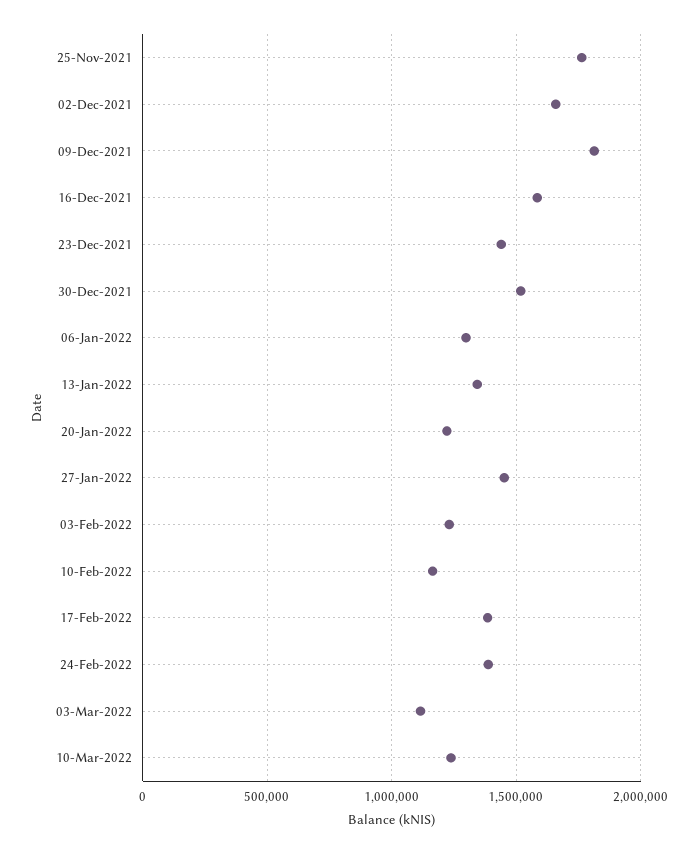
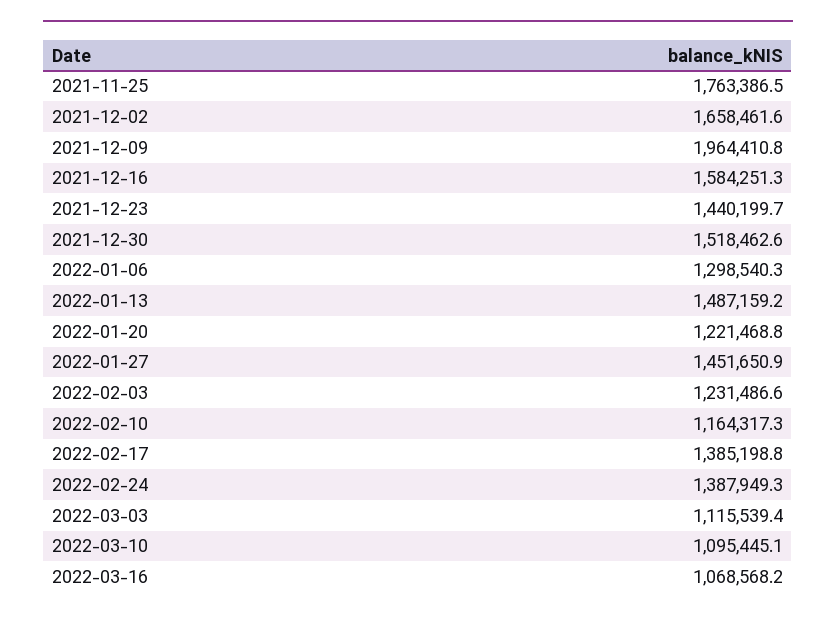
09-Dec-2021: 1800000 -> 1964410.8
13-Jan-2022: 1350000 -> 1487159.2
10-Mar-2022: 1250000 -> 1095445.1
2022-03-16: none -> 1068568.2

